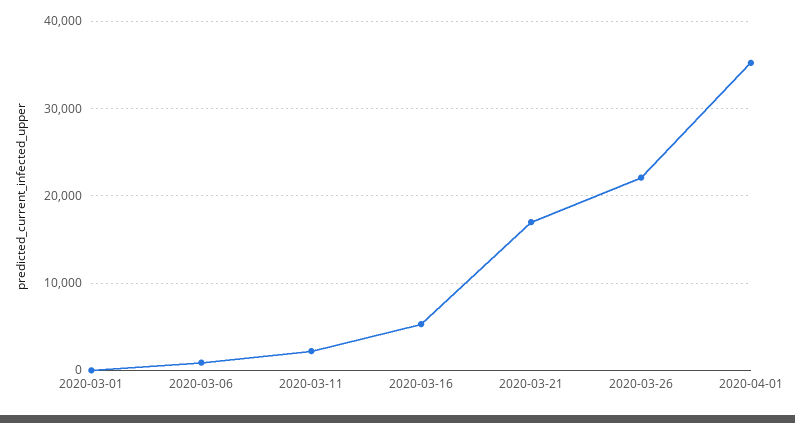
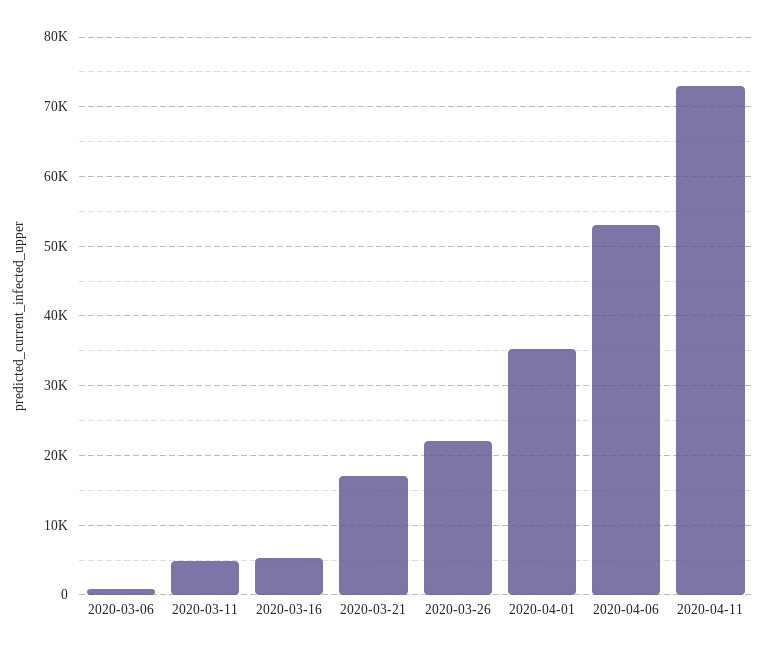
2020-03-01: 0 -> none
2020-03-11: 2000 -> 5000
2020-04-06: none -> 53000
2020-04-11: none -> 73000

